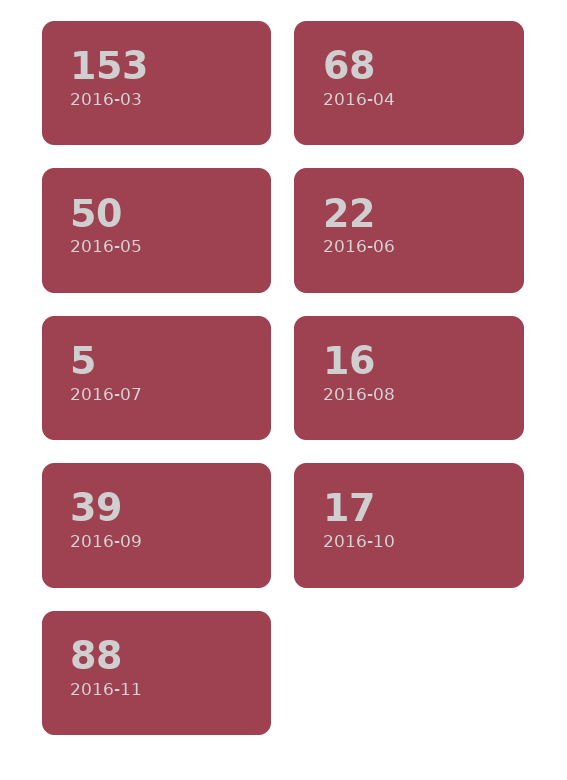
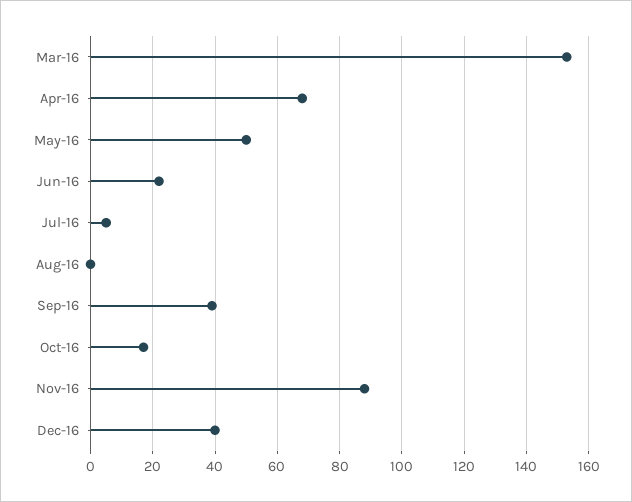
2016-08: 16 -> 0
Dec-16: none -> 40

